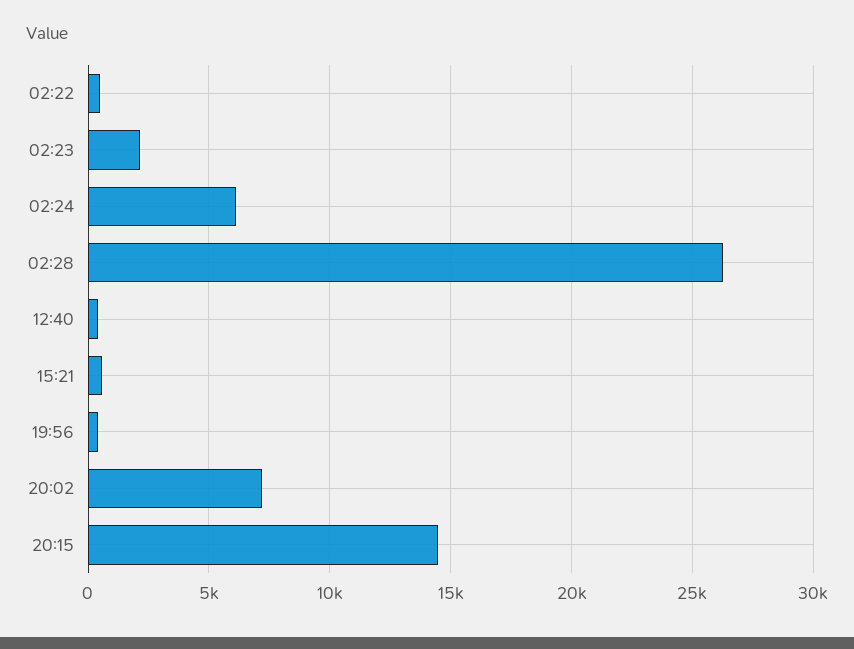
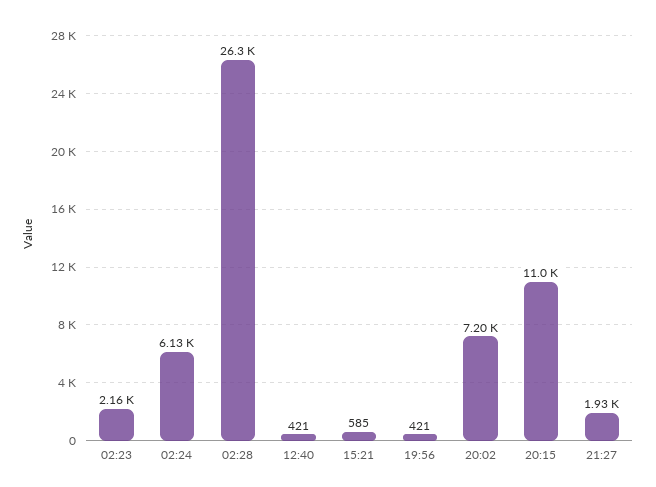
02:22: 500 -> none
20:15: 14500 -> 11000
21:27: none -> 1930

